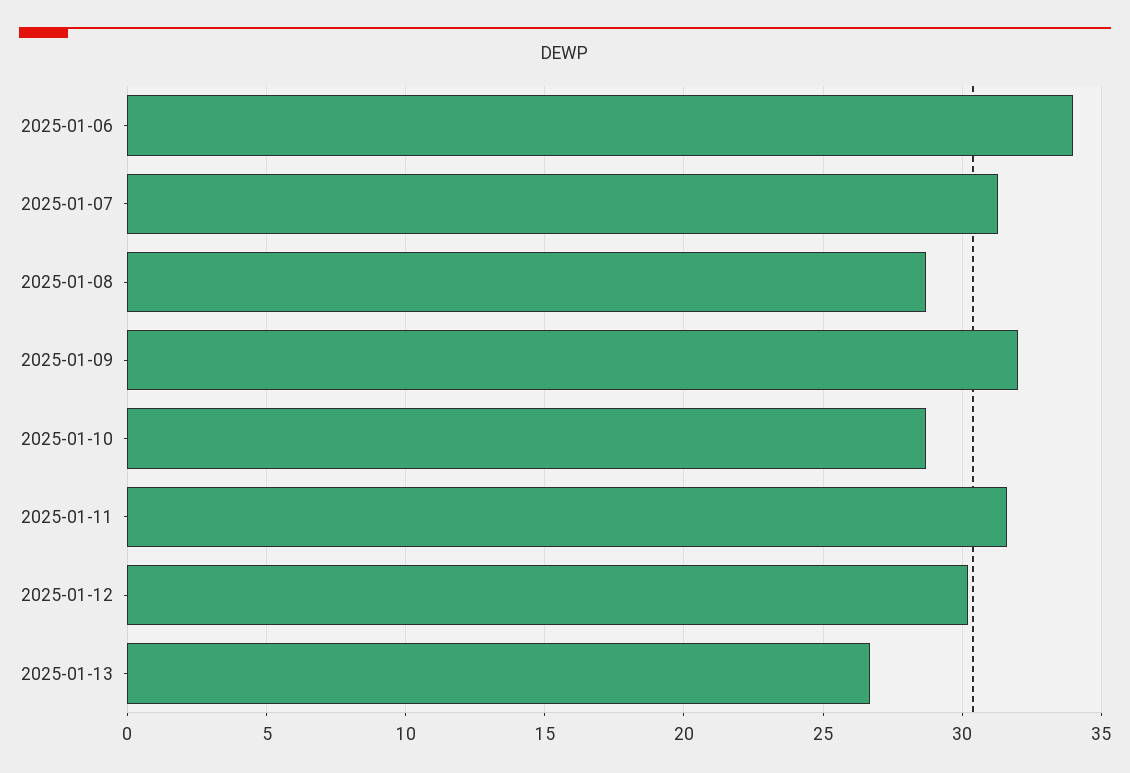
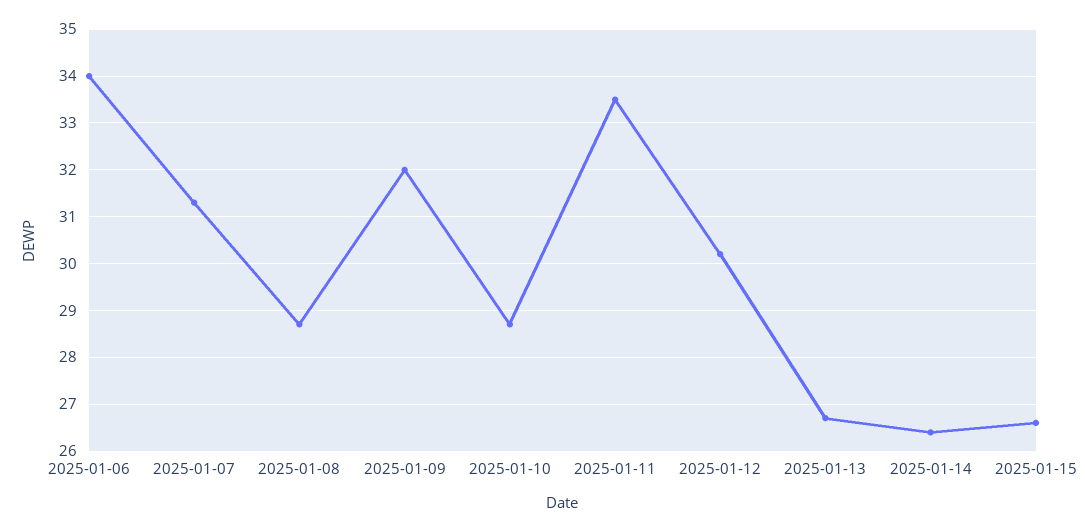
2025-01-11: 31.5 -> 33.5
2025-01-14: none -> 26.5
2025-01-15: none -> 26.5

